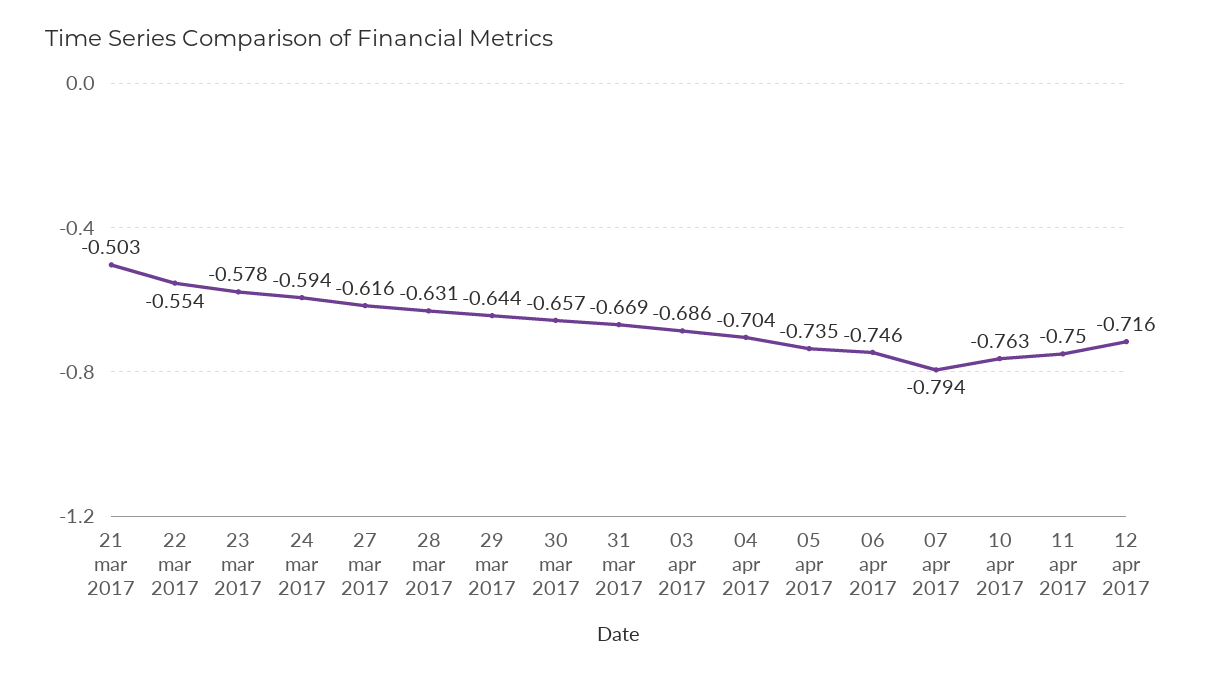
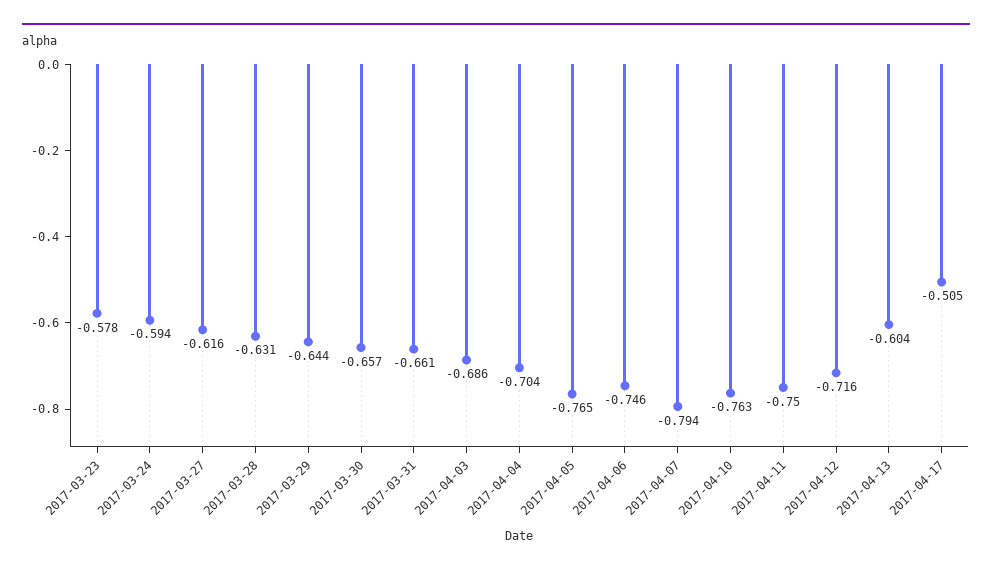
21 mar 2017: -0.503 -> none
22 mar 2017: -0.554 -> none
31 mar 2017: -0.669 -> -0.661
05 apr 2017: -0.735 -> -0.765
2017-04-13: none -> -0.604
2017-04-17: none -> -0.505

